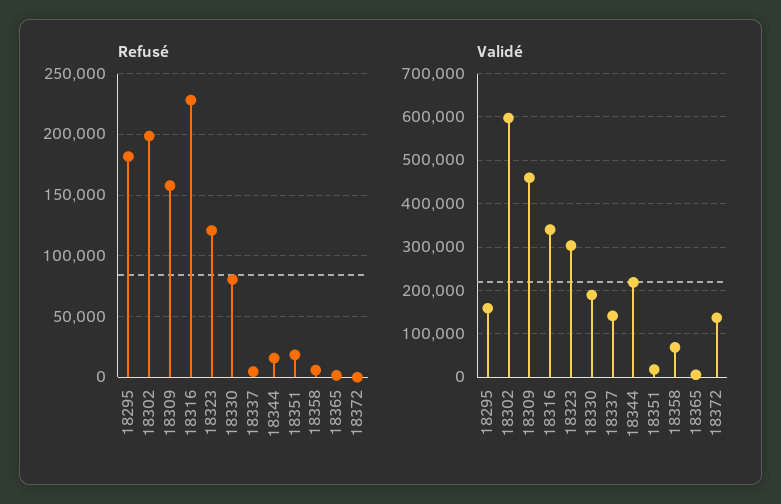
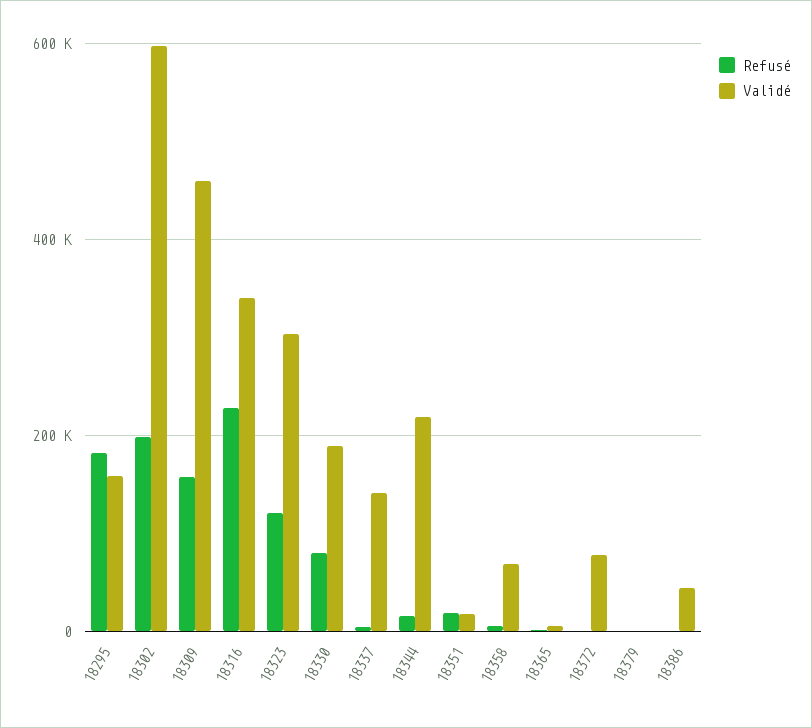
Validé, 18372: 140000 -> 80000
Refusé, 18379: none -> 0
Validé, 18379: none -> 0
Refusé, 18386: none -> 0
Validé, 18386: none -> 40000

